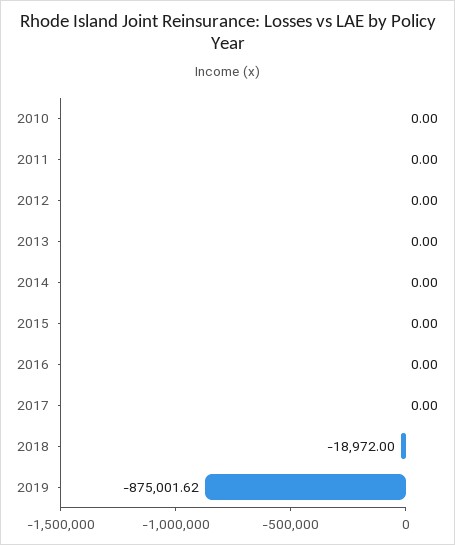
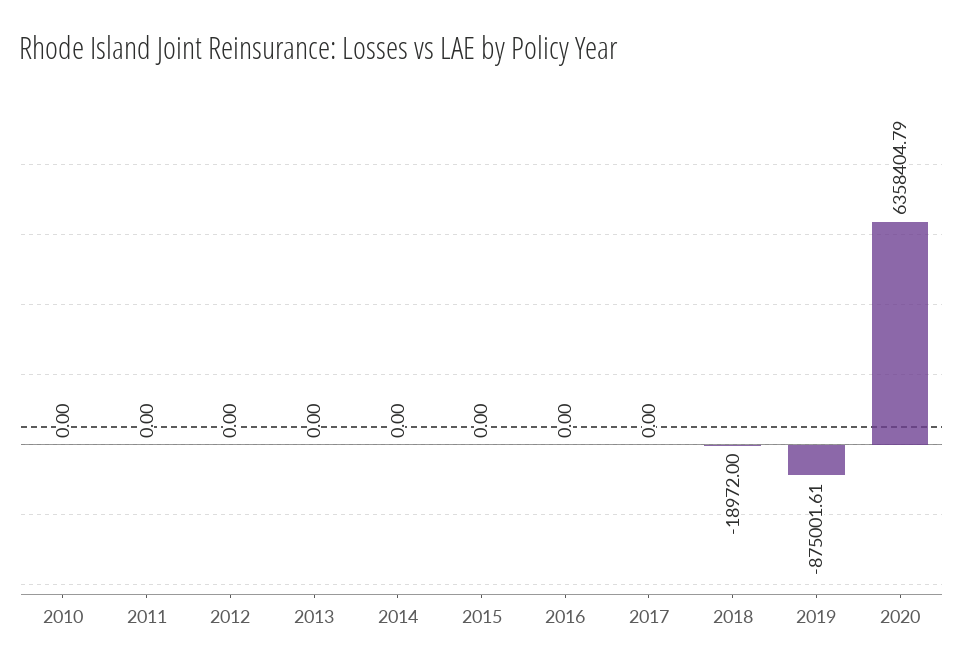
2019: -875001.62 -> -875001.61
2020: none -> 6358404.79

